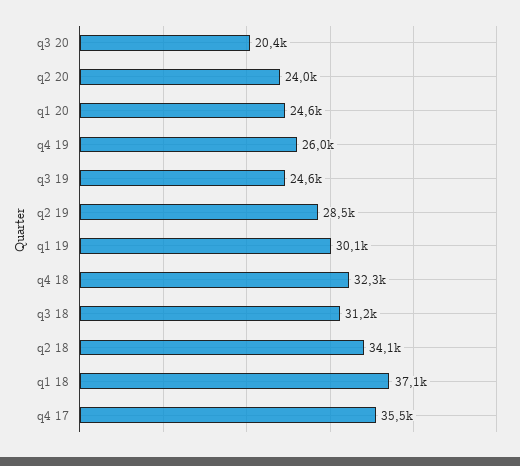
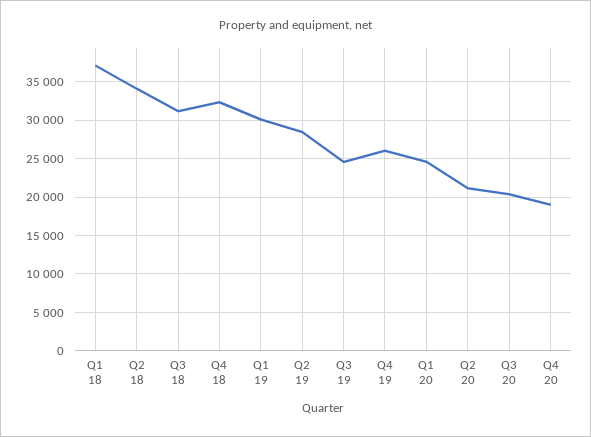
q2 20: 24000 -> 21000
q4 17: 35500 -> none
Q4 20: none -> 19000

